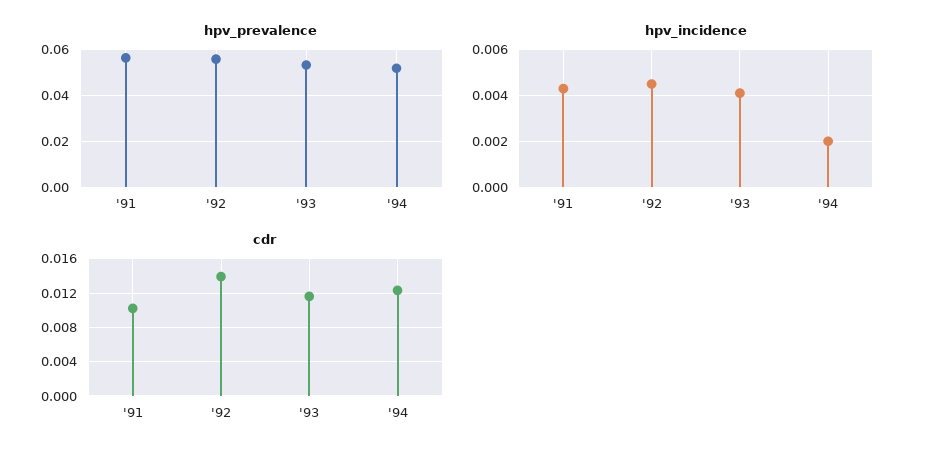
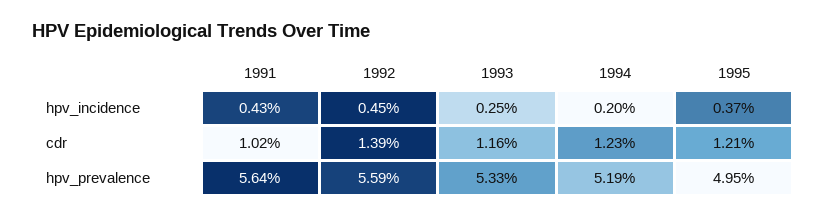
hpv_incidence, '93: 0.004 -> 0.0025
hpv_incidence, 1995: none -> 0.0037
cdr, 1995: none -> 0.0121
hpv_prevalence, 1995: none -> 0.0495

